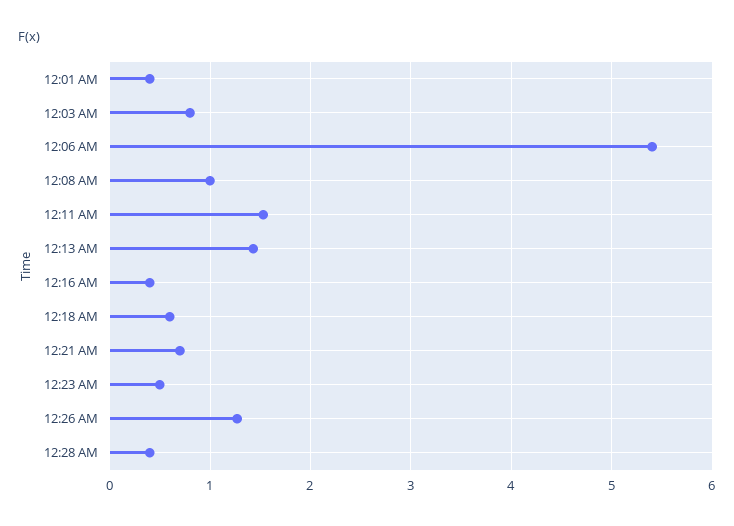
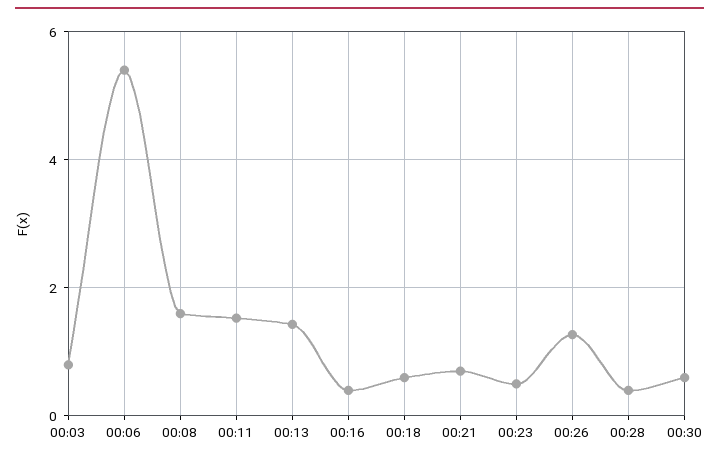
12:01 AM: 0.4 -> none
12:08 AM: 1 -> 1.6
00:30: none -> 0.6

